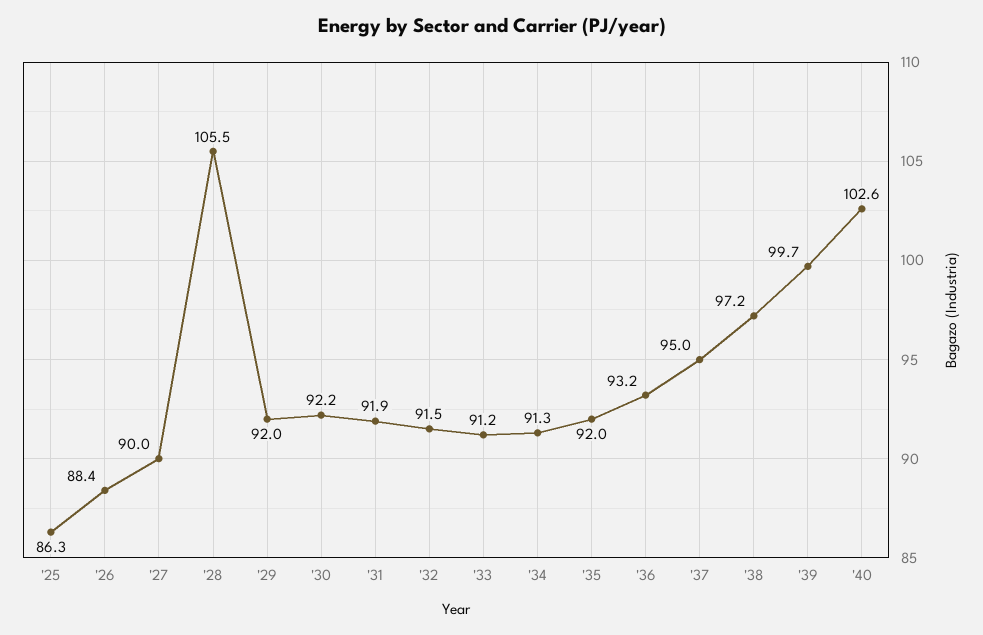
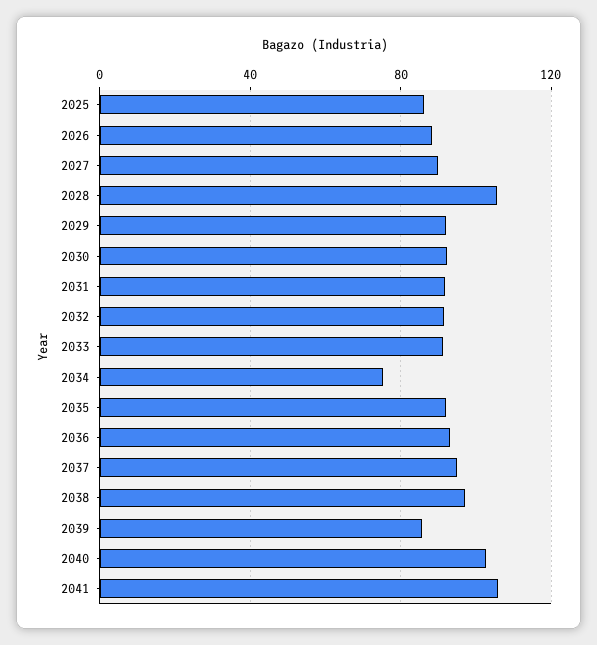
'34: 91.3 -> 75
'39: 99.7 -> 85
2041: none -> 105

